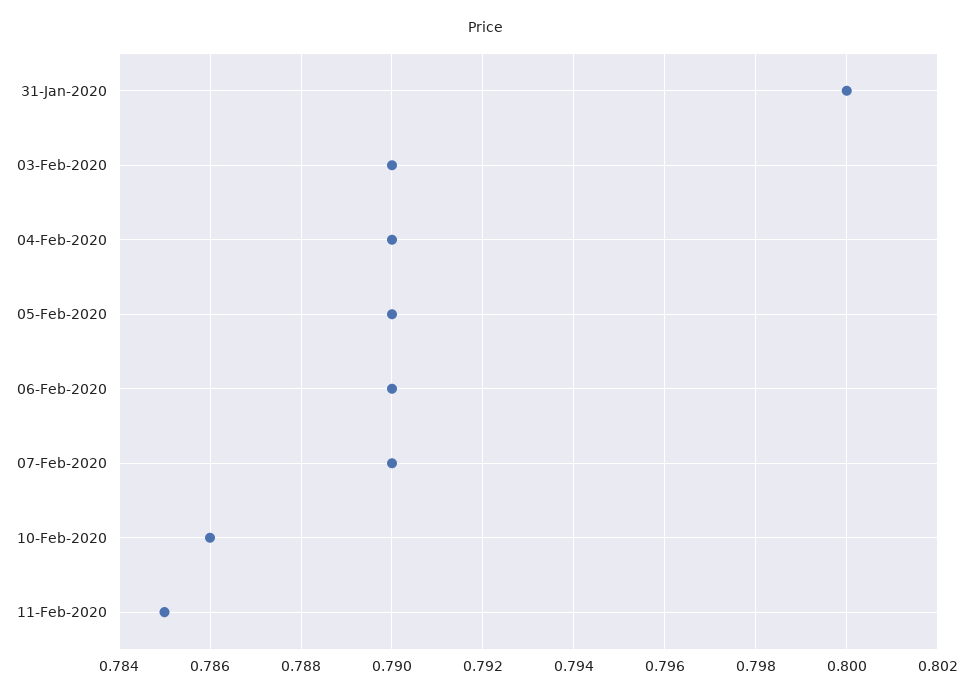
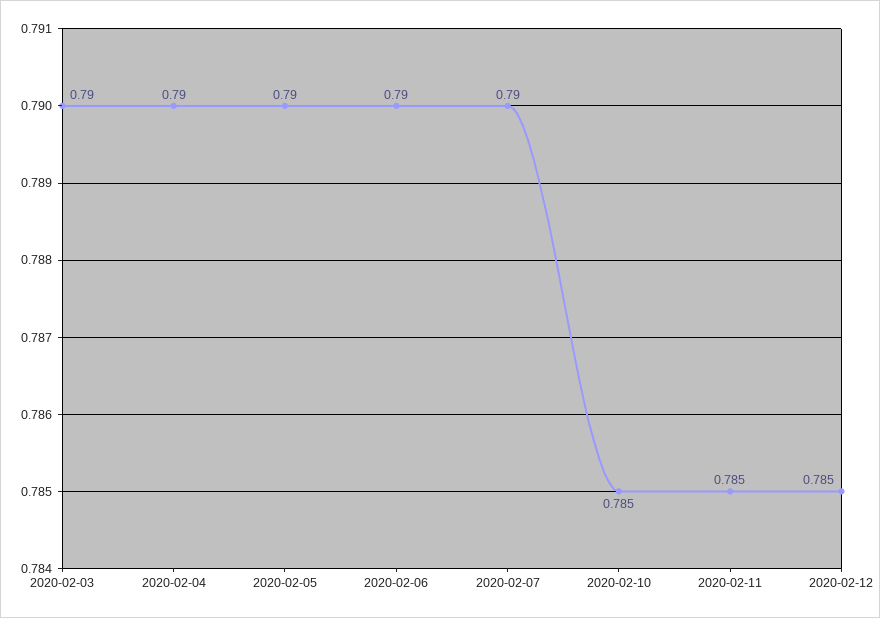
31-Jan-2020: 0.8 -> none
10-Feb-2020: 0.786 -> 0.785
2020-02-12: none -> 0.785

